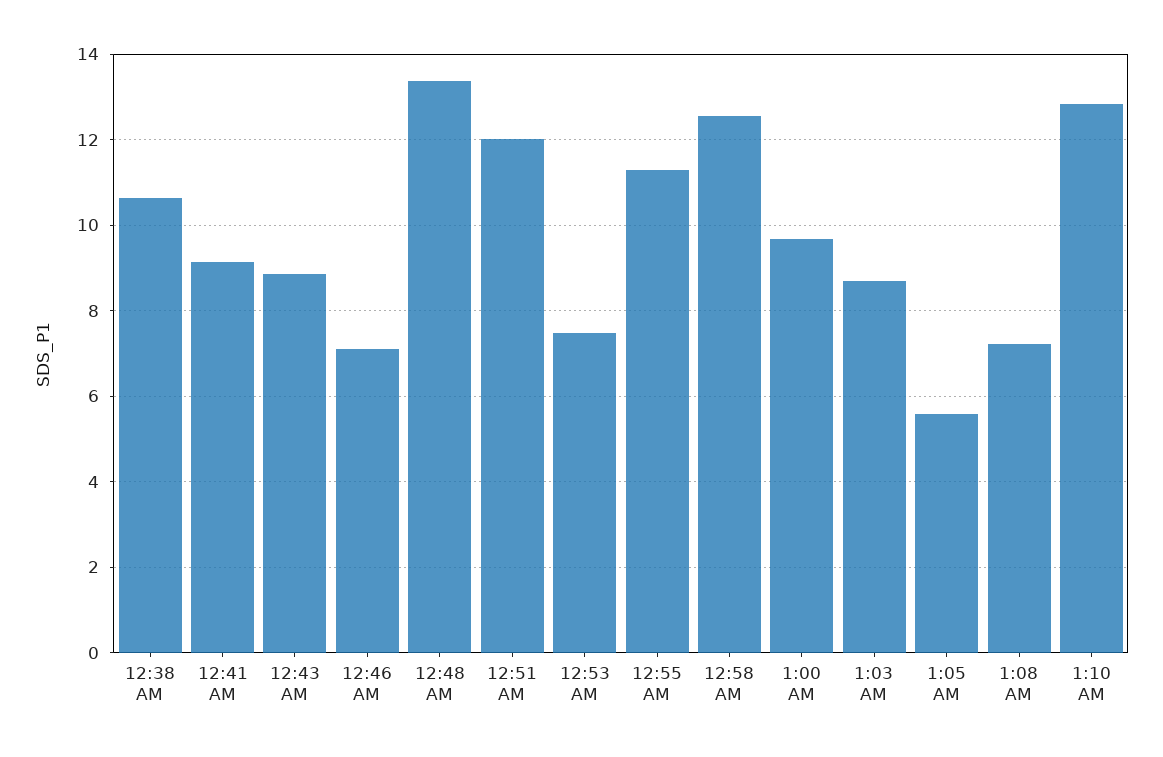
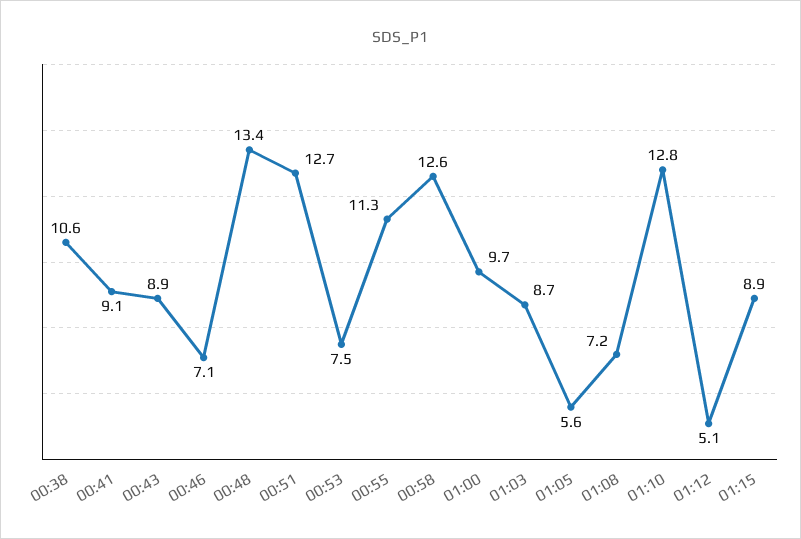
12:51 AM: 12 -> 12.7
01:12: none -> 5.1
01:15: none -> 8.9

